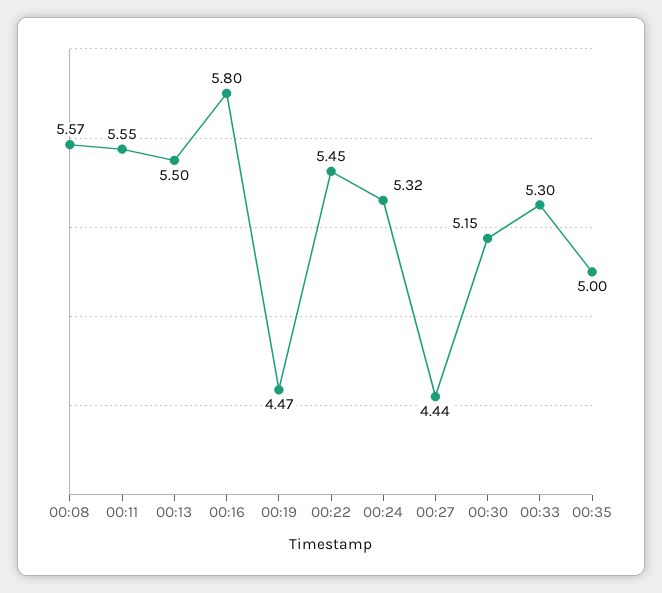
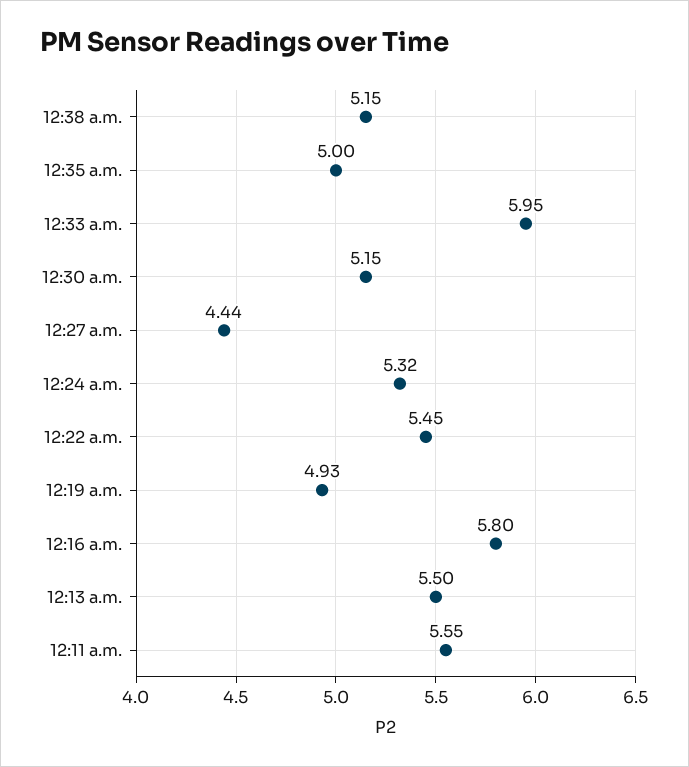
00:08: 5.57 -> none
00:19: 4.47 -> 4.93
00:33: 5.3 -> 5.95
12:38 a.m.: none -> 5.15

